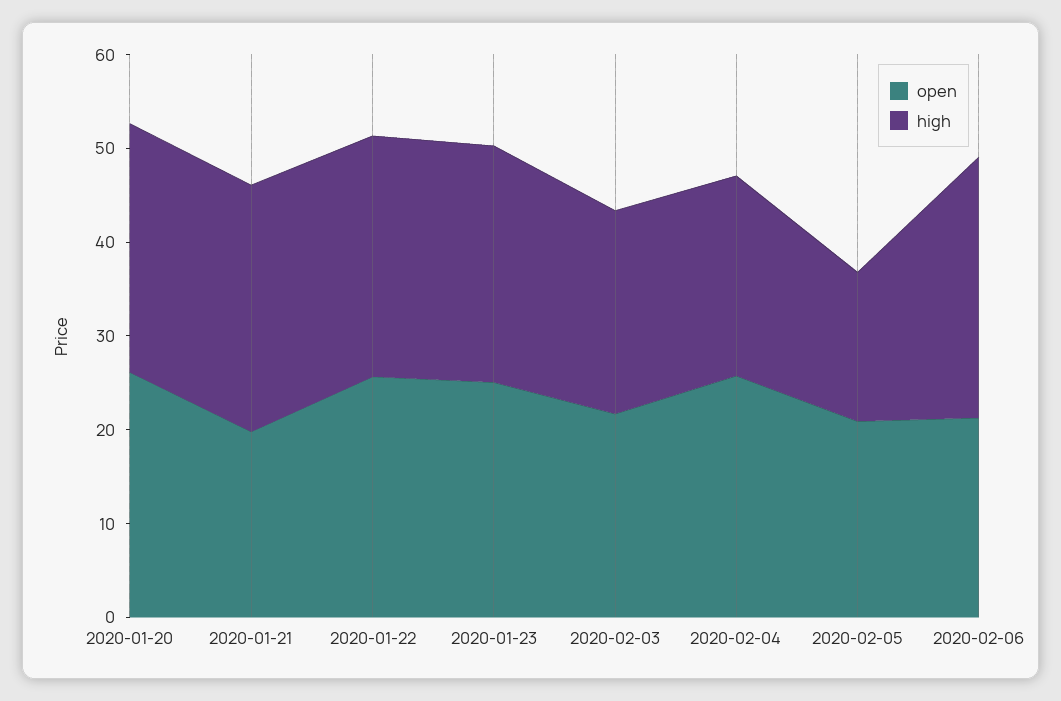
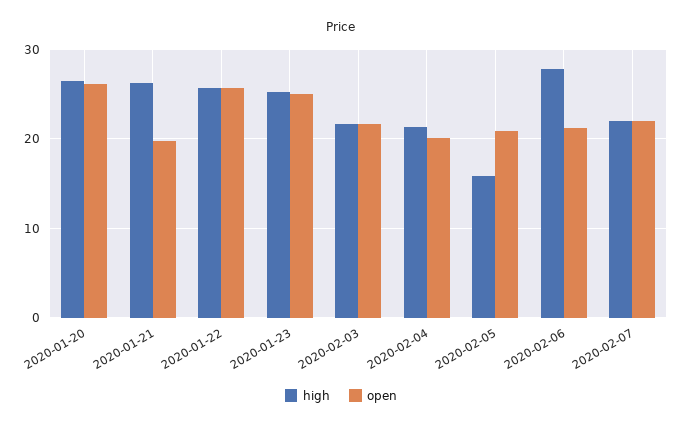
open, 2020-02-04: 26 -> 20
high, 2020-02-07: none -> 22
open, 2020-02-07: none -> 22

